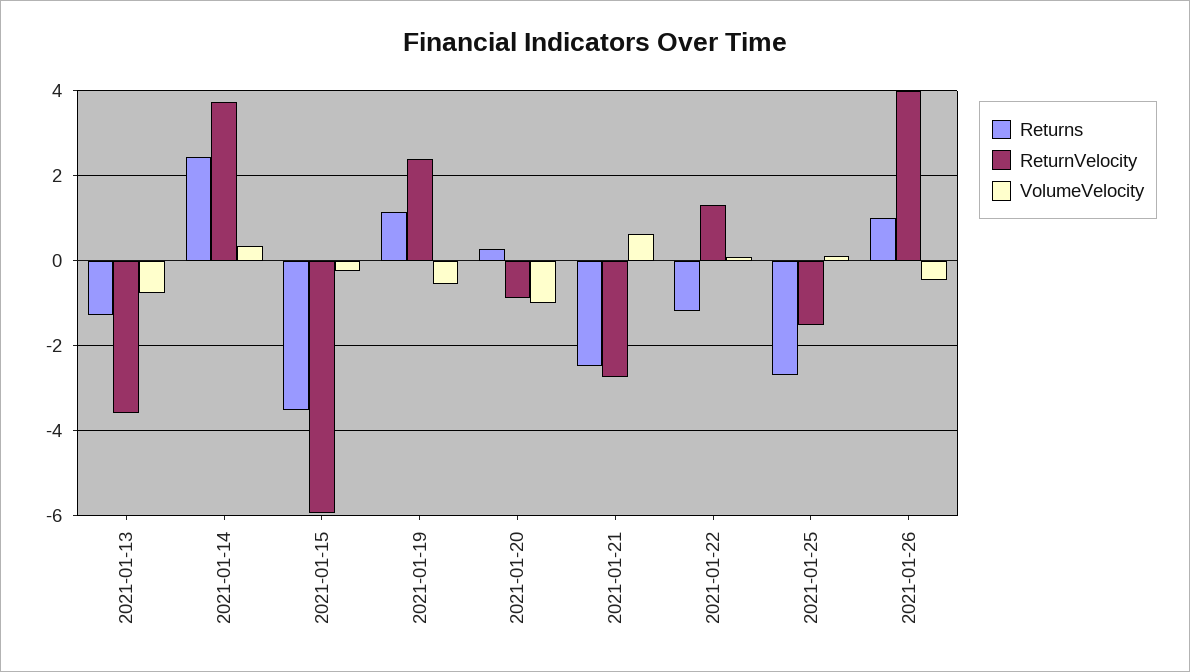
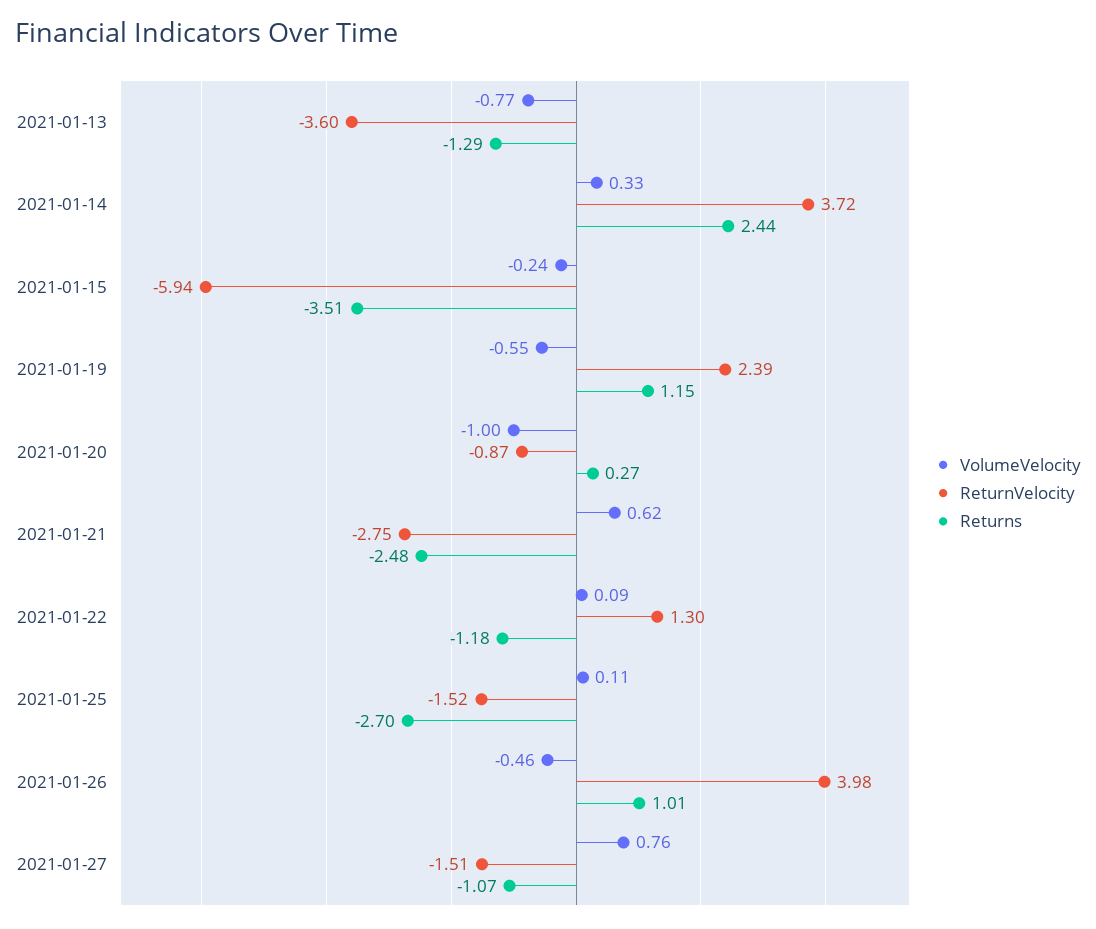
VolumeVelocity, 2021-01-27: none -> 0.76
ReturnVelocity, 2021-01-27: none -> -1.51
Returns, 2021-01-27: none -> -1.07

